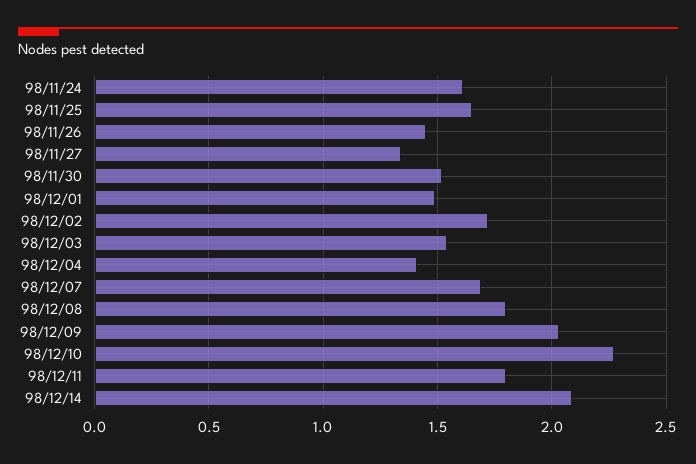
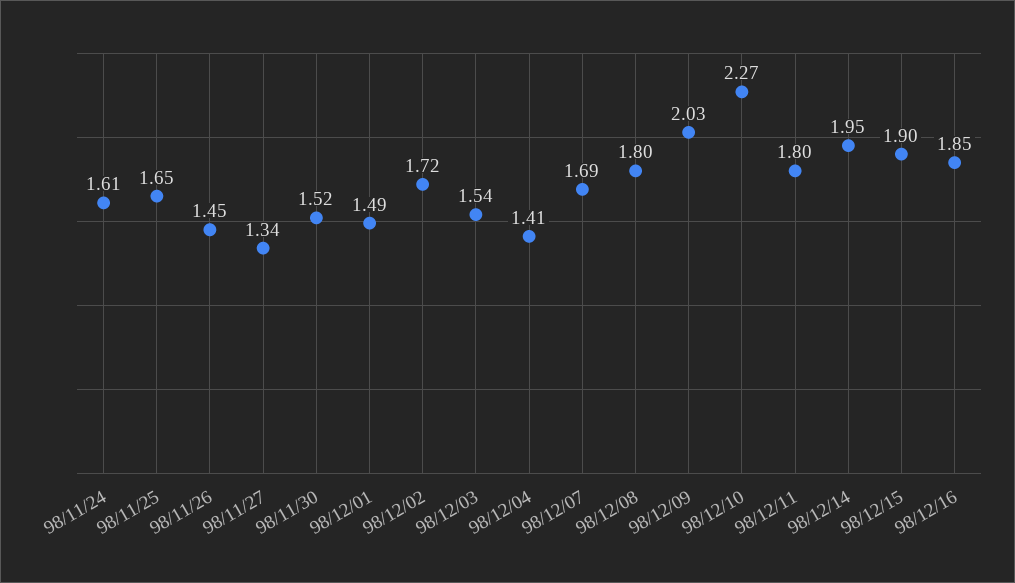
98/12/14: 2.1 -> 1.95
98/12/15: none -> 1.9
98/12/16: none -> 1.85

